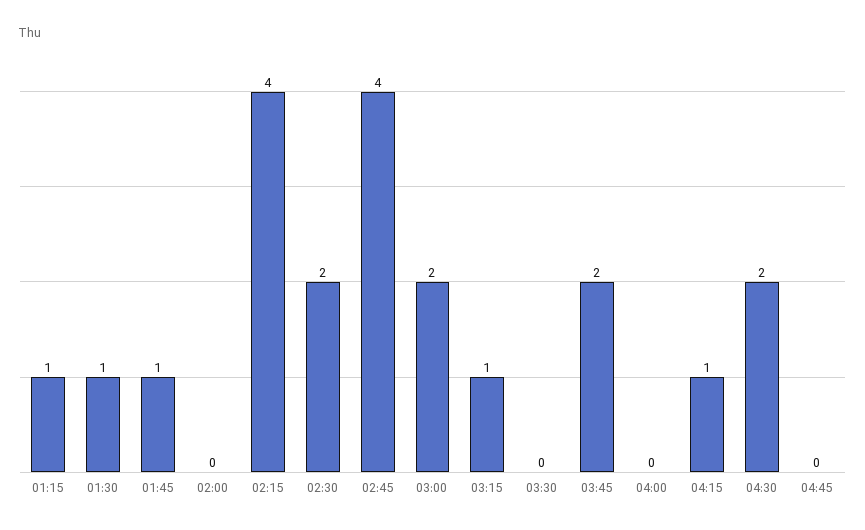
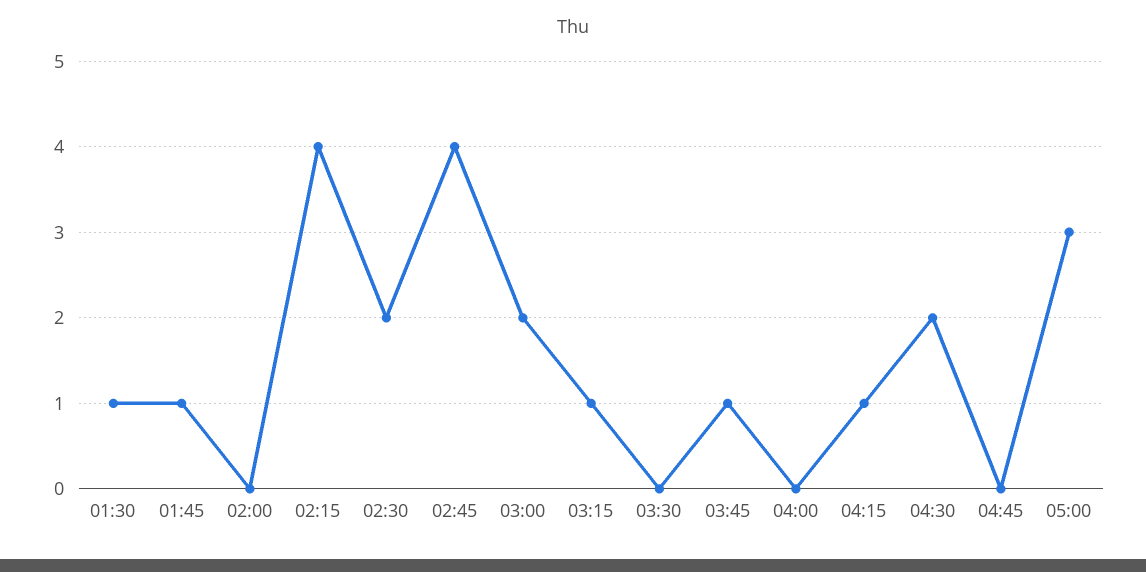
01:15: 1 -> none
03:45: 2 -> 1
05:00: none -> 3

